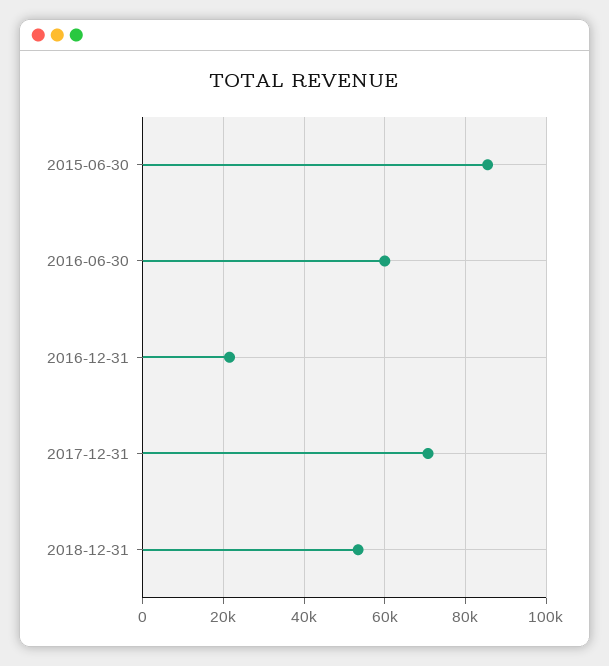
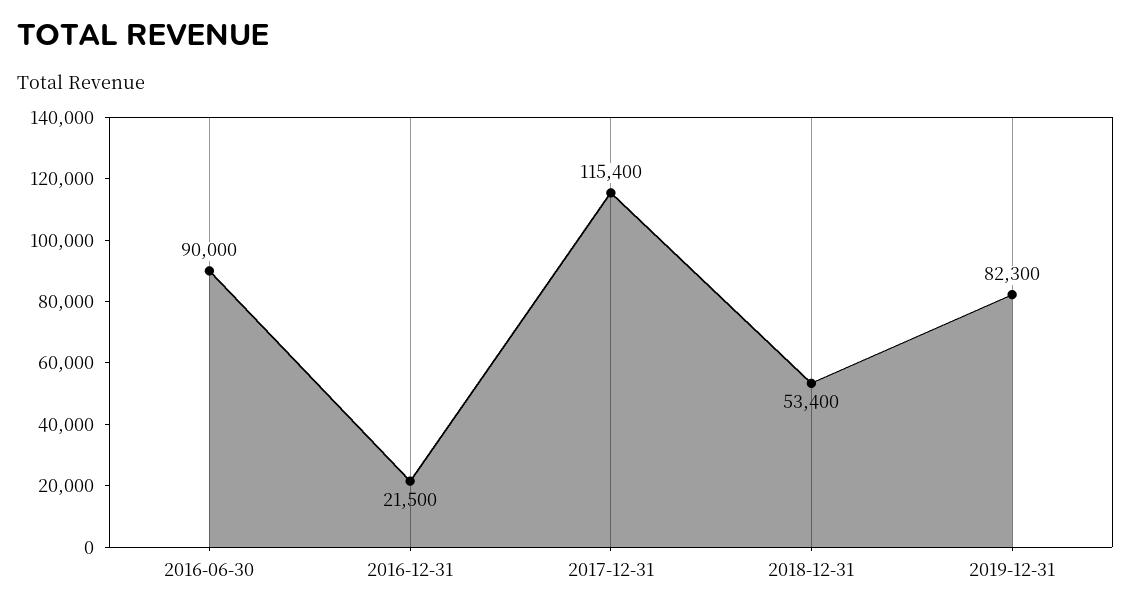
2015-06-30: 86000 -> none
2016-06-30: 60000 -> 90000
2017-12-31: 70000 -> 115400
2019-12-31: none -> 82300

